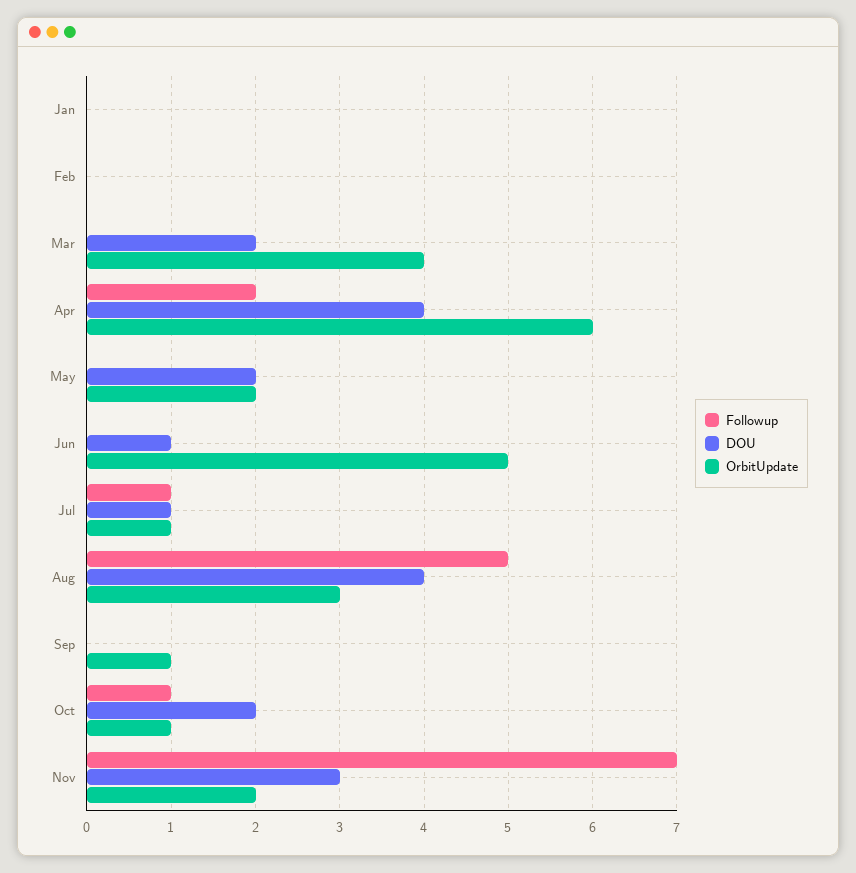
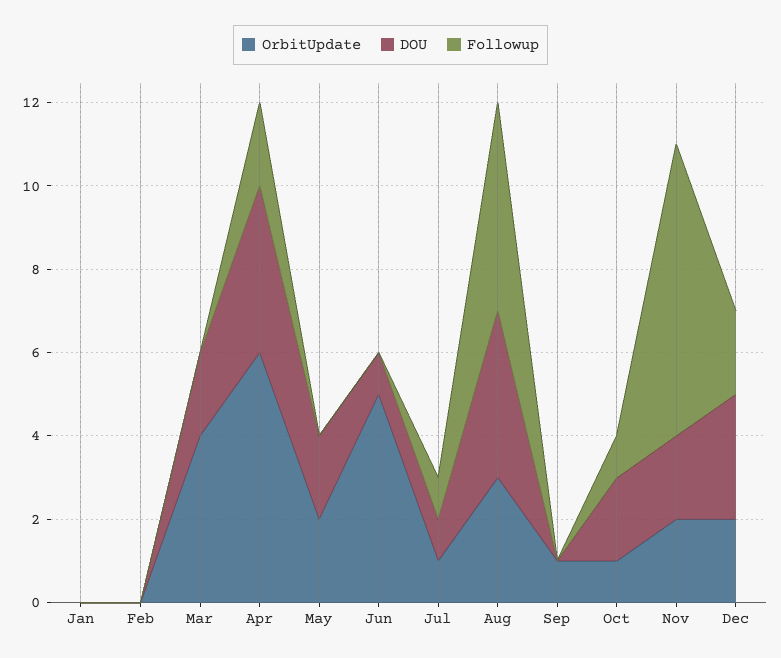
DOU, Nov: 3 -> 2
OrbitUpdate, Dec: none -> 2
DOU, Dec: none -> 3
Followup, Dec: none -> 2

